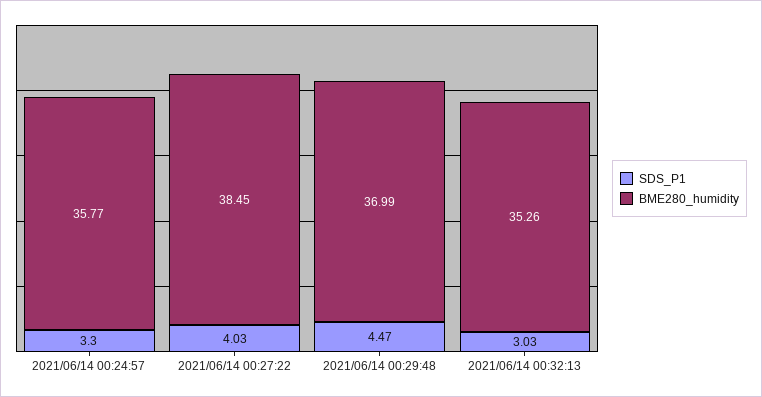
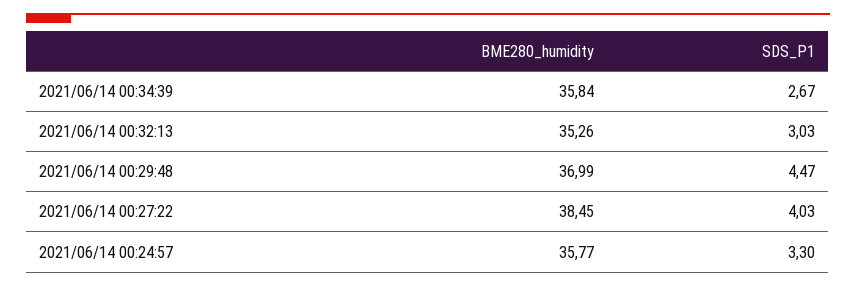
BME280_humidity, 2021/06/14 00:34:39: none -> 35.84
SDS_P1, 2021/06/14 00:34:39: none -> 2.67

